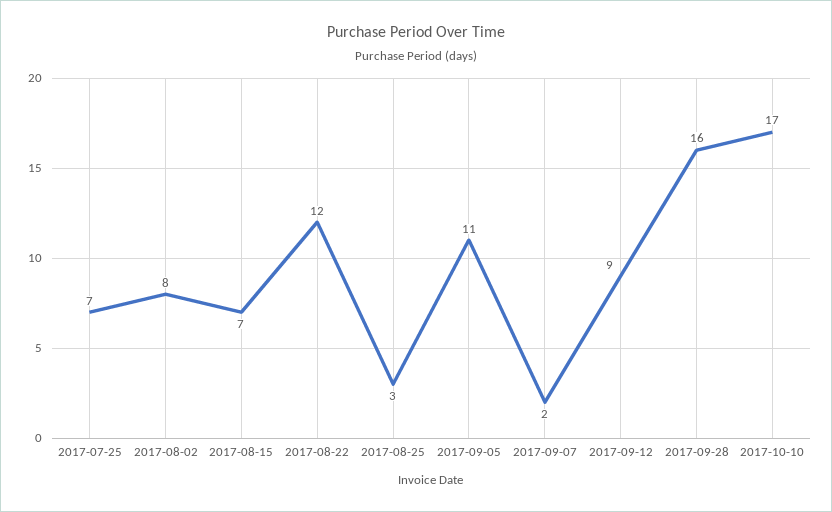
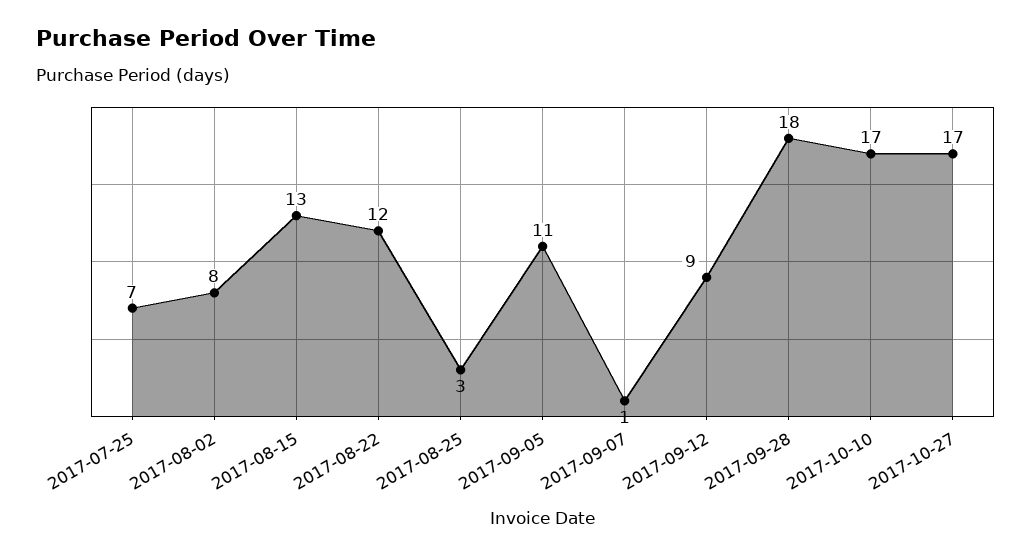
2017-08-15: 7 -> 13
2017-09-07: 2 -> 1
2017-09-28: 16 -> 18
2017-10-27: none -> 17

